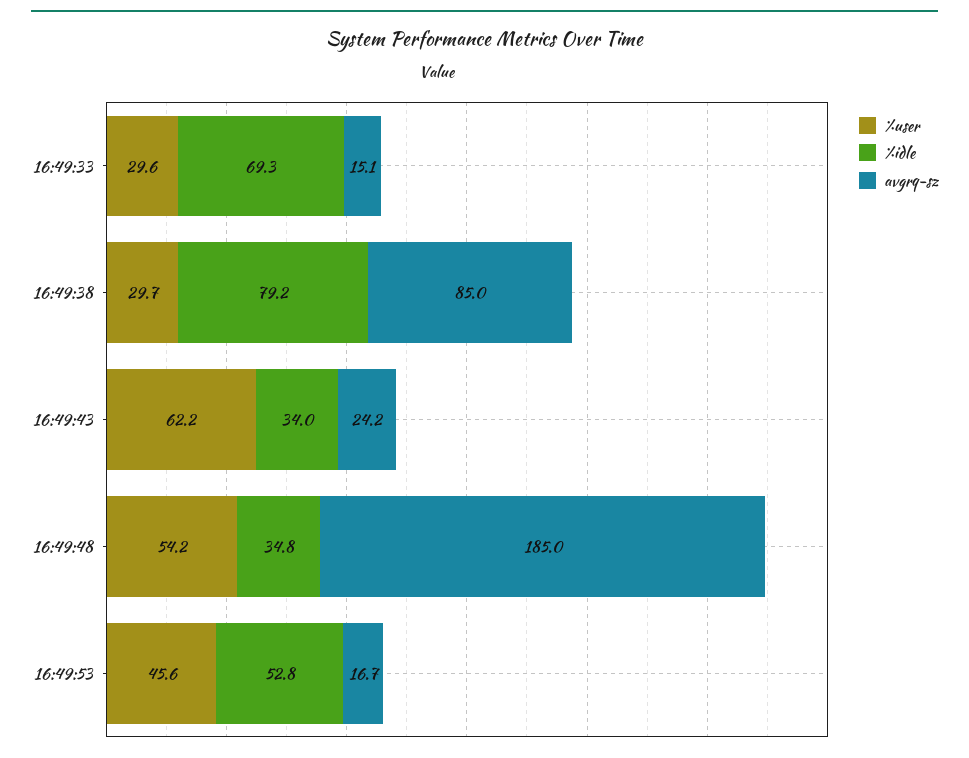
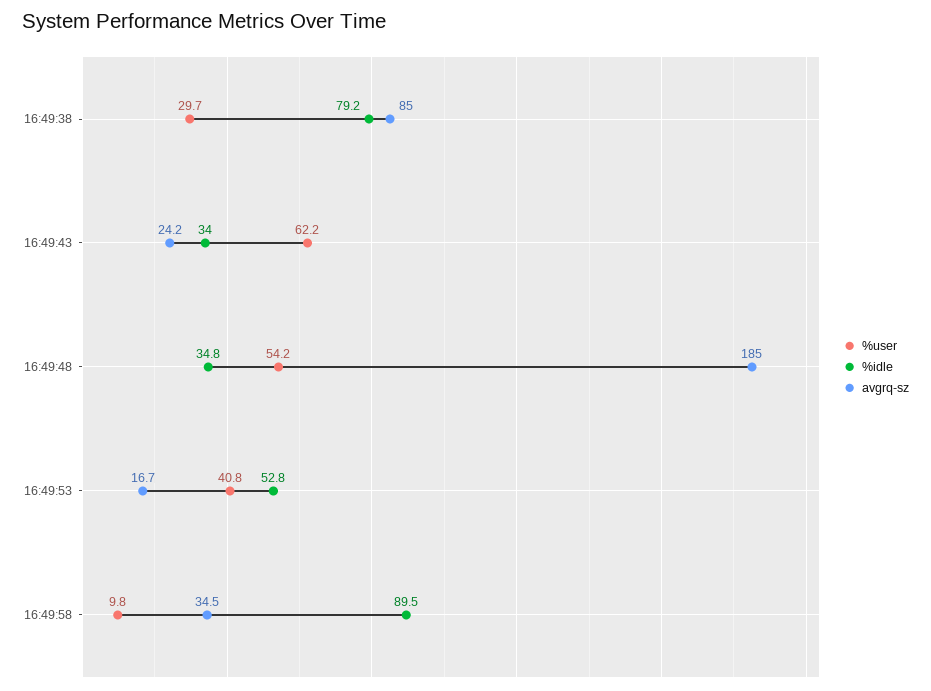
%user, 16:49:33: 29.6 -> none
%idle, 16:49:33: 69.3 -> none
avgrq-sz, 16:49:33: 15.1 -> none
%user, 16:49:53: 45.6 -> 40.8
%user, 16:49:58: none -> 9.8
%idle, 16:49:58: none -> 89.5
avgrq-sz, 16:49:58: none -> 34.5

